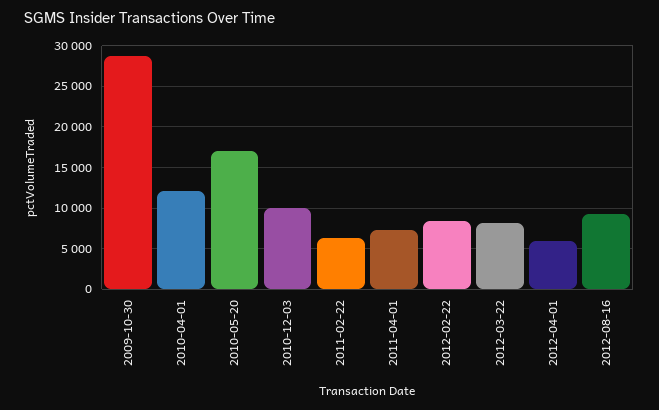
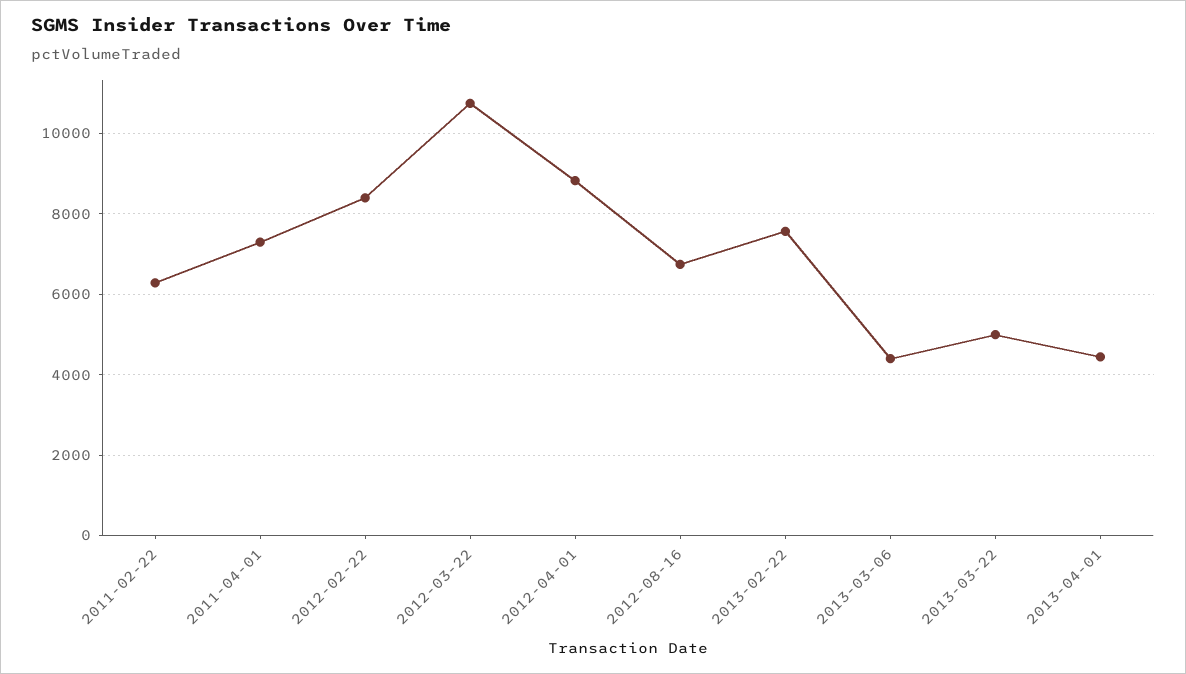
2009-10-30: 29000 -> none
2010-04-01: 12000 -> none
2010-05-20: 17000 -> none
2010-12-03: 10000 -> none
2012-03-22: 8000 -> 10800
2012-04-01: 6000 -> 8800
2012-08-16: 9000 -> 6800
2013-02-22: none -> 7600
2013-03-06: none -> 4400
2013-03-22: none -> 5000
2013-04-01: none -> 4400

